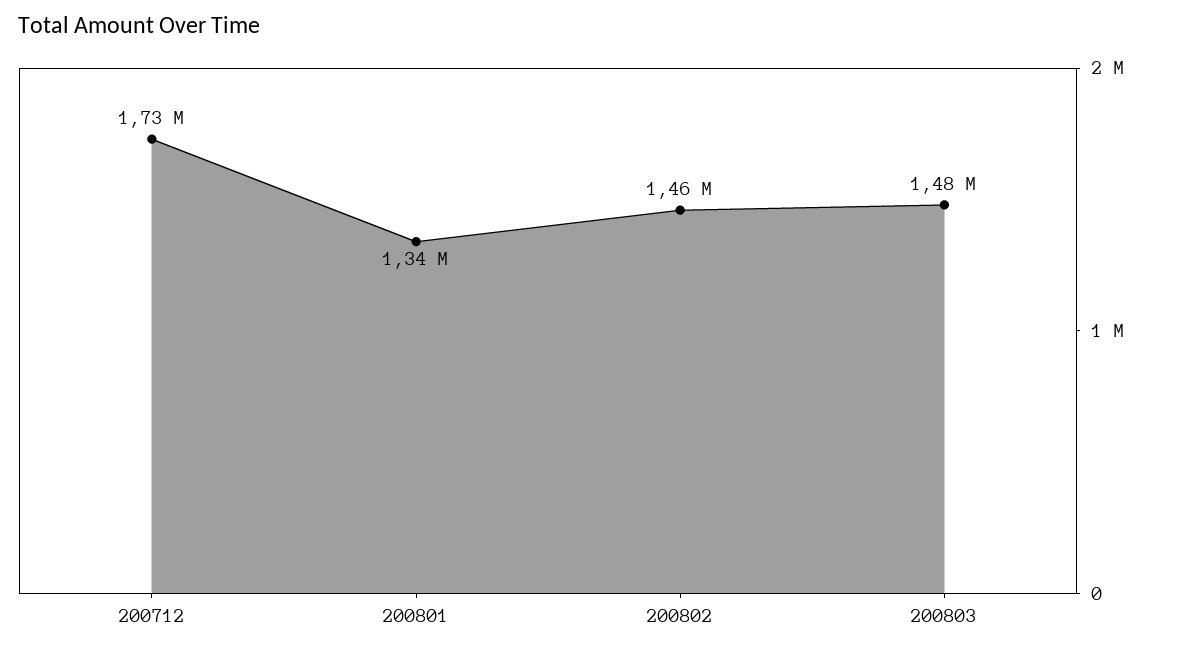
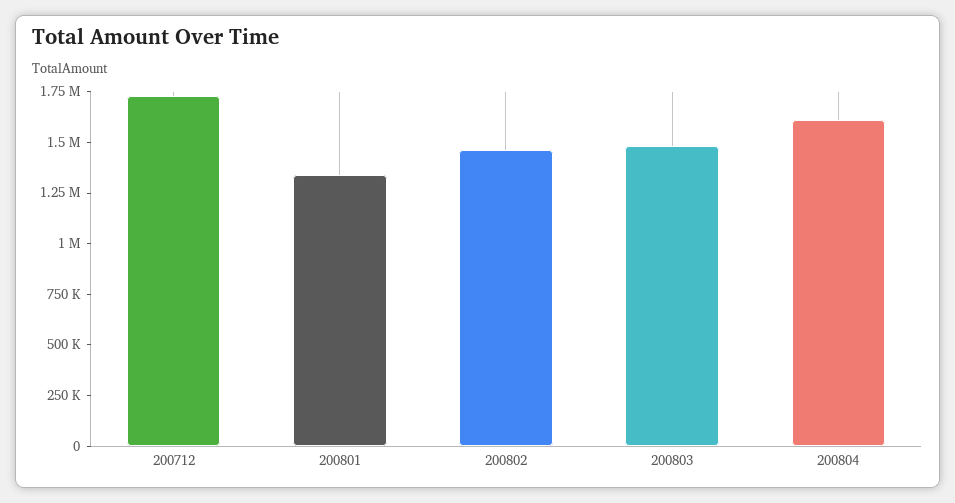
200804: none -> 1600000

